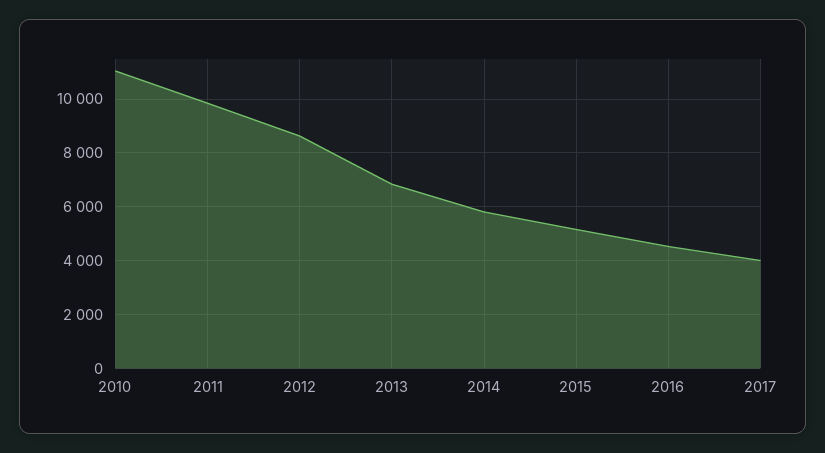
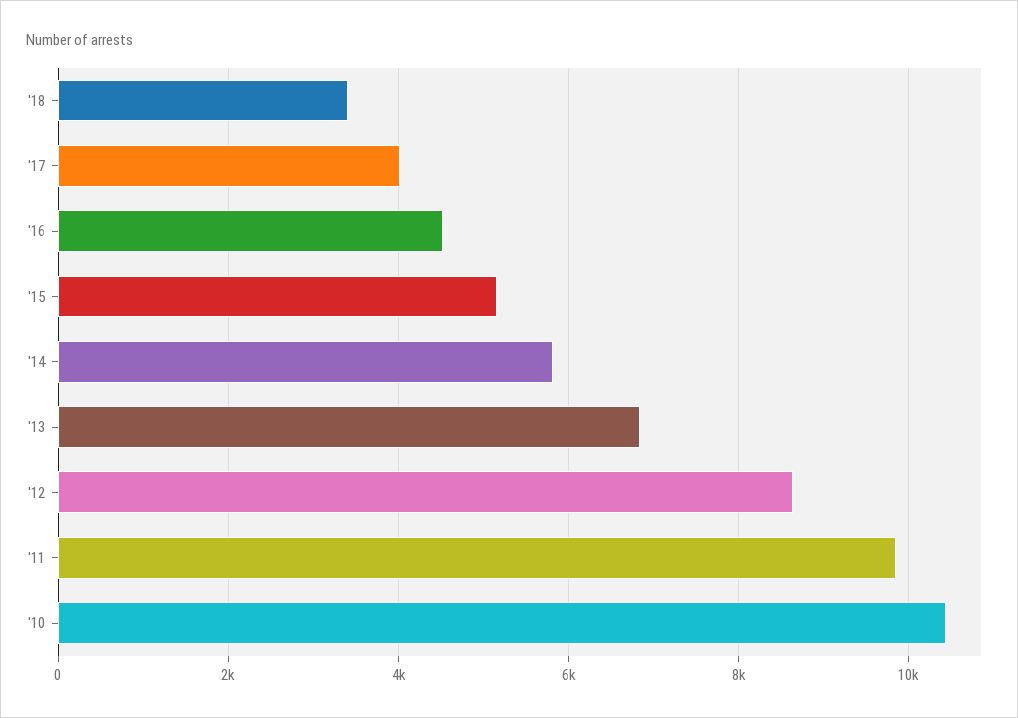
2010: 11000 -> 10400
'18: none -> 3400

